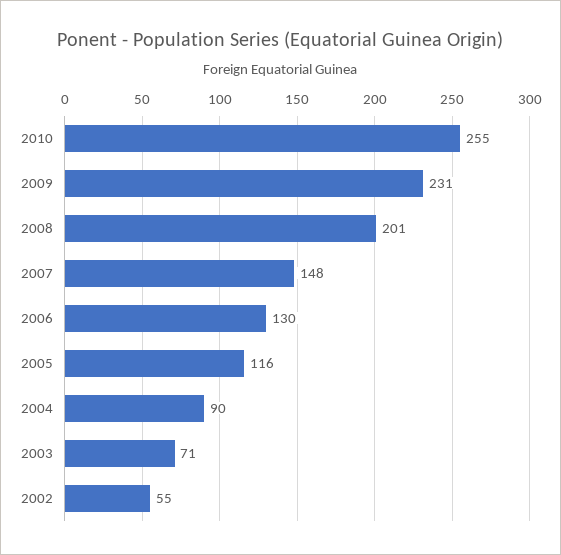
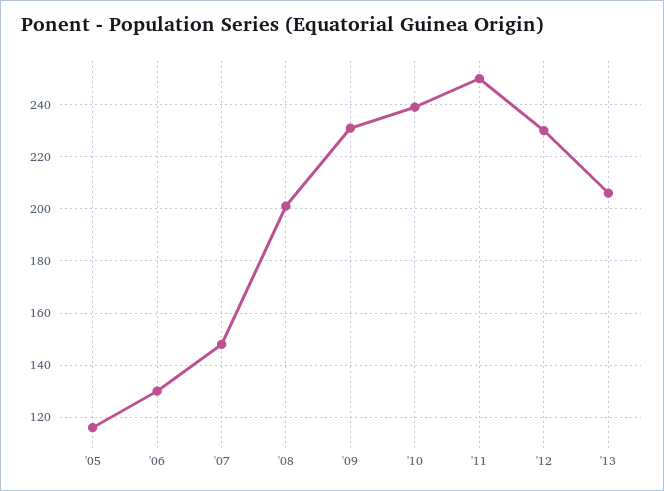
2010: 255 -> 240
2004: 90 -> none
2003: 71 -> none
2002: 55 -> none
'11: none -> 250
'12: none -> 230
'13: none -> 205

